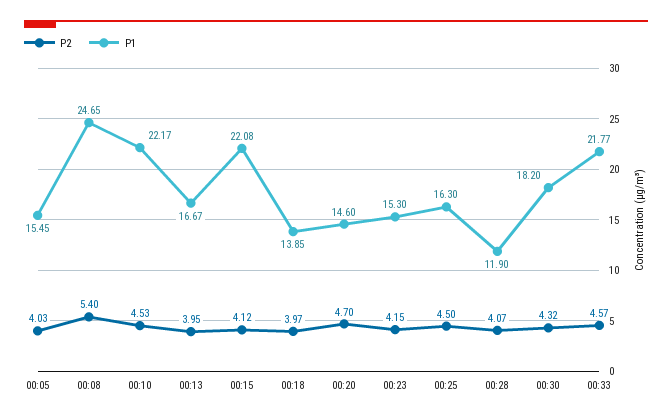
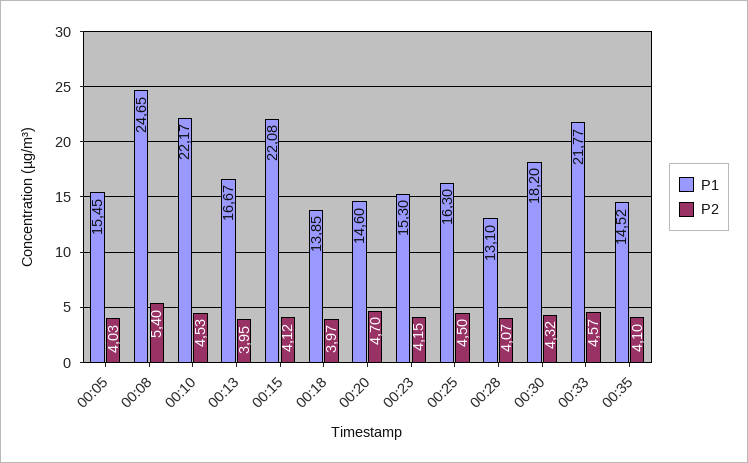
P1, 00:28: 11.9 -> 13.1
P1, 00:35: none -> 14.52
P2, 00:35: none -> 4.1

